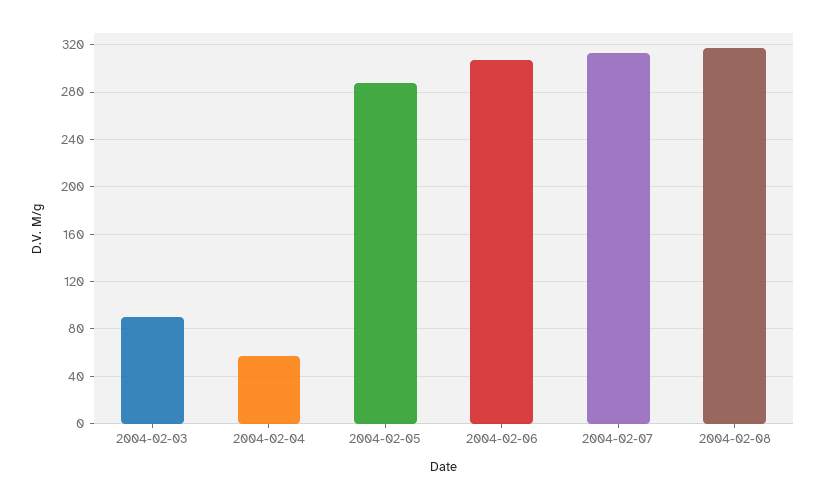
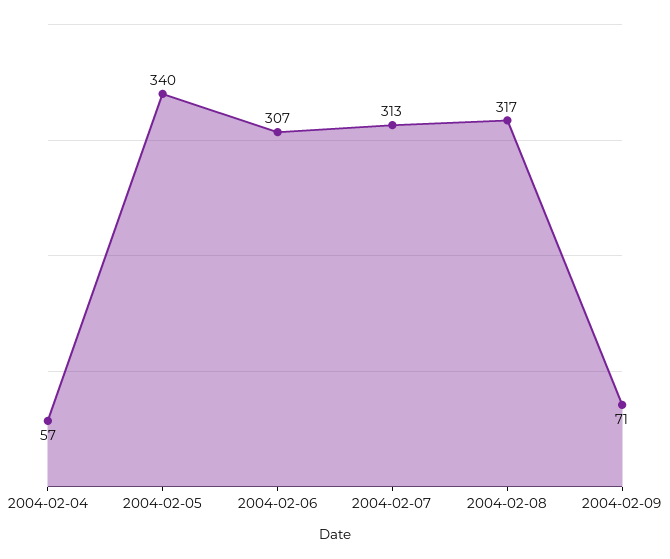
2004-02-03: 90 -> none
2004-02-05: 290 -> 340
2004-02-09: none -> 71

